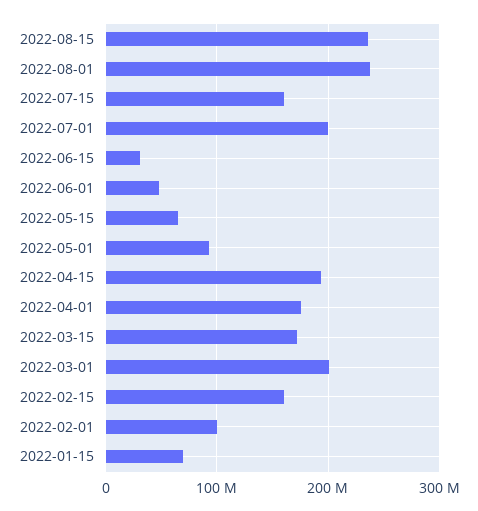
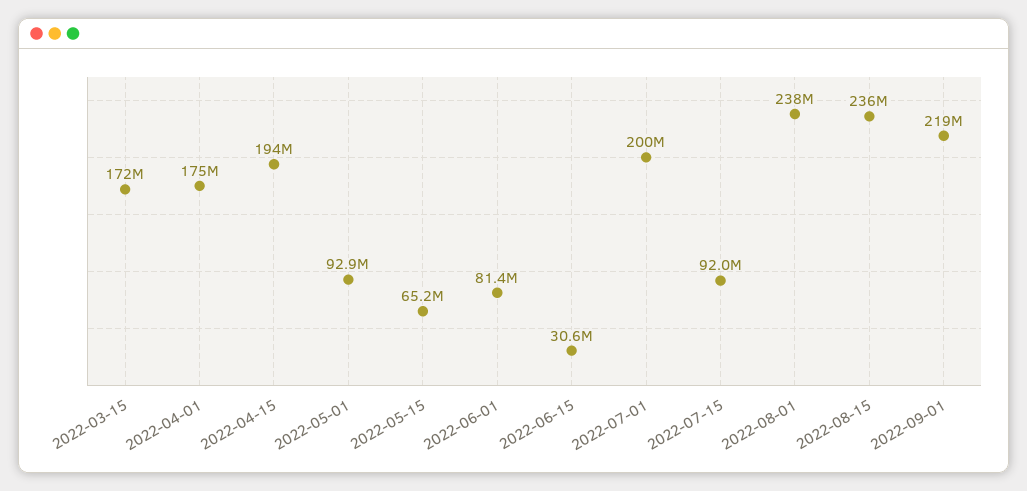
2022-07-15: 160000000 -> 92000000
2022-06-01: 50000000 -> 81400000
2022-03-01: 200000000 -> none
2022-02-15: 160000000 -> none
2022-02-01: 100000000 -> none
2022-01-15: 70000000 -> none
2022-09-01: none -> 219000000

